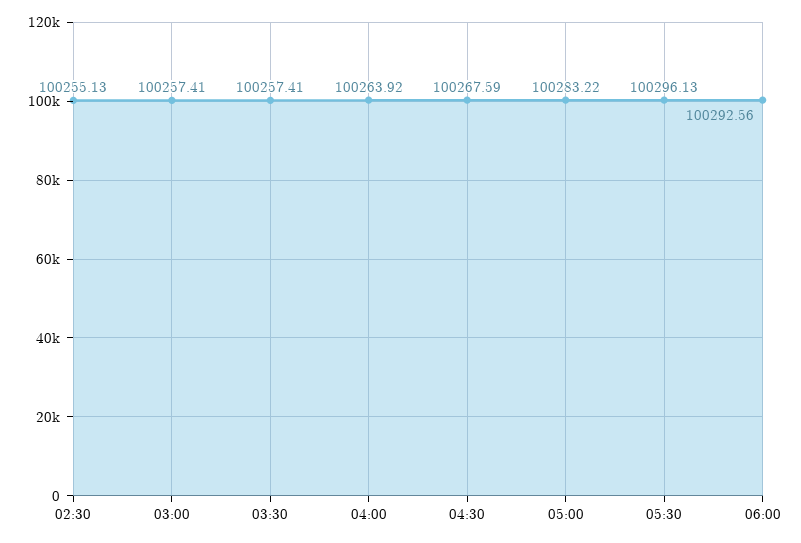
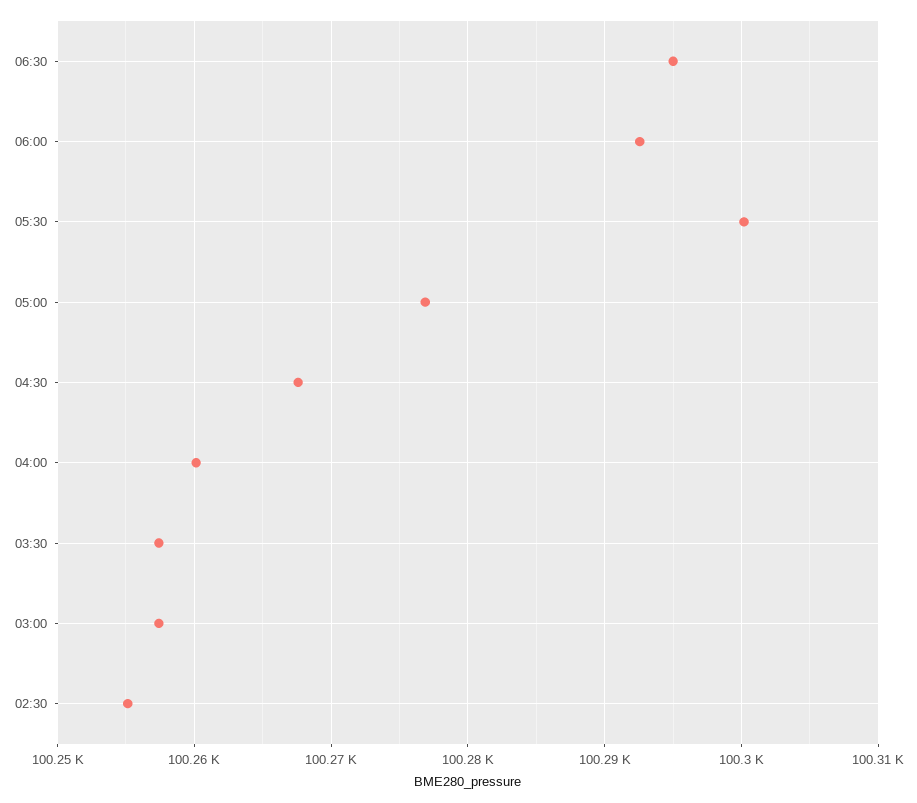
04:00: 100263.92 -> 100260
05:00: 100283.22 -> 100277
05:30: 100296.13 -> 100300
06:30: none -> 100295

